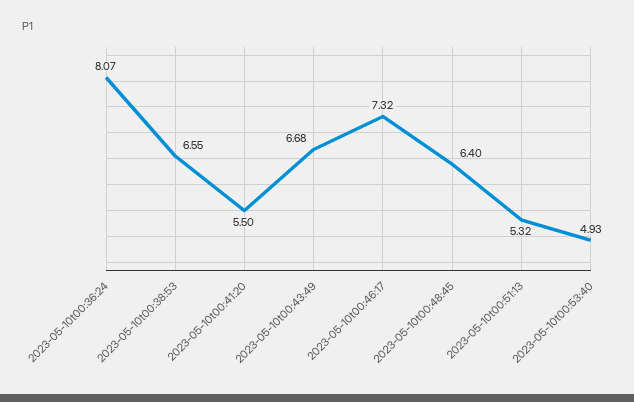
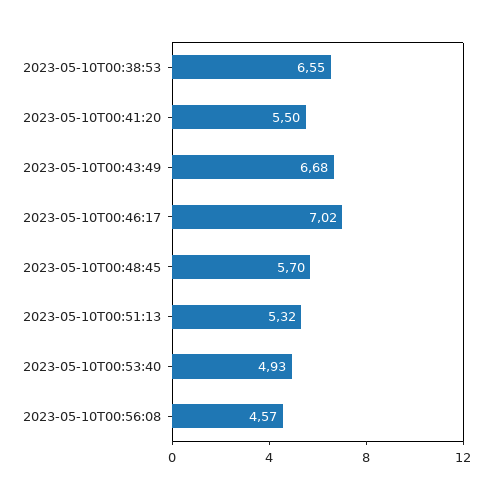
2023-05-10t00:36:24: 8.07 -> none
2023-05-10t00:46:17: 7.32 -> 7.02
2023-05-10t00:48:45: 6.4 -> 5.7
2023-05-10T00:56:08: none -> 4.57

